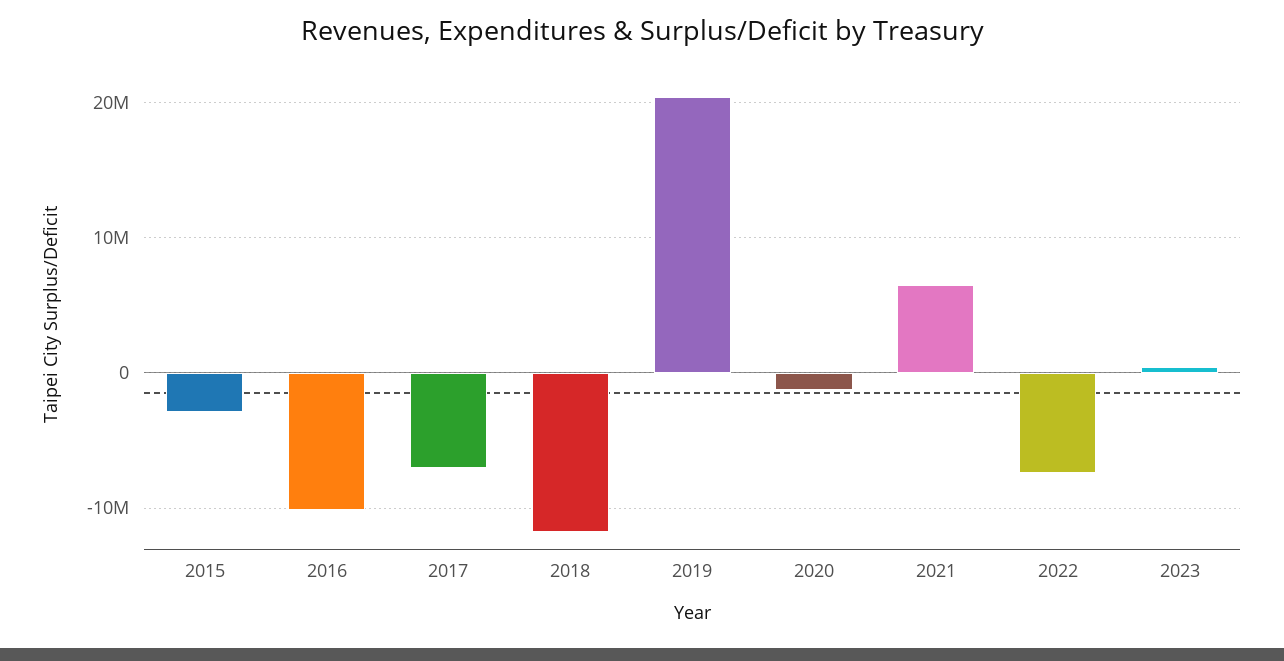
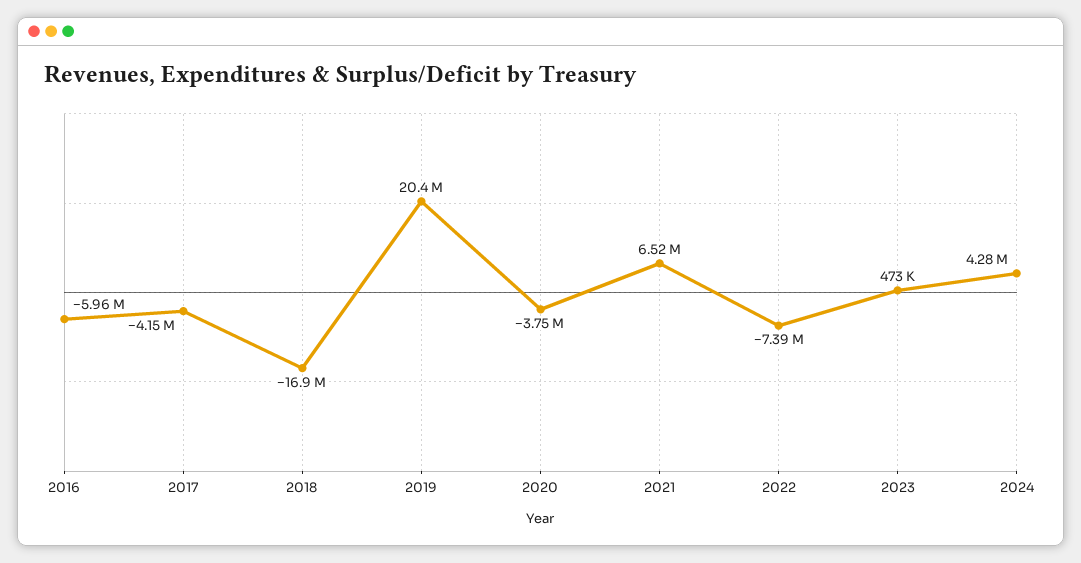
2015: -3000000 -> none
2016: -10000000 -> -5960000
2017: -7000000 -> -4150000
2018: -12000000 -> -16900000
2020: -1000000 -> -3750000
2024: none -> 4280000

